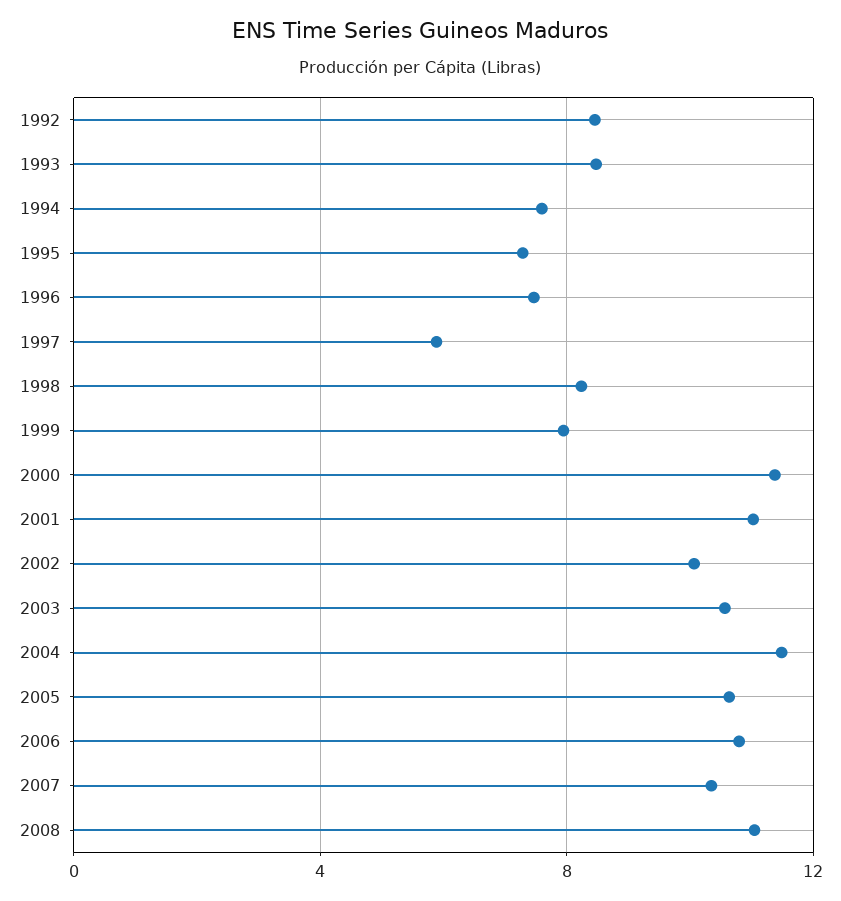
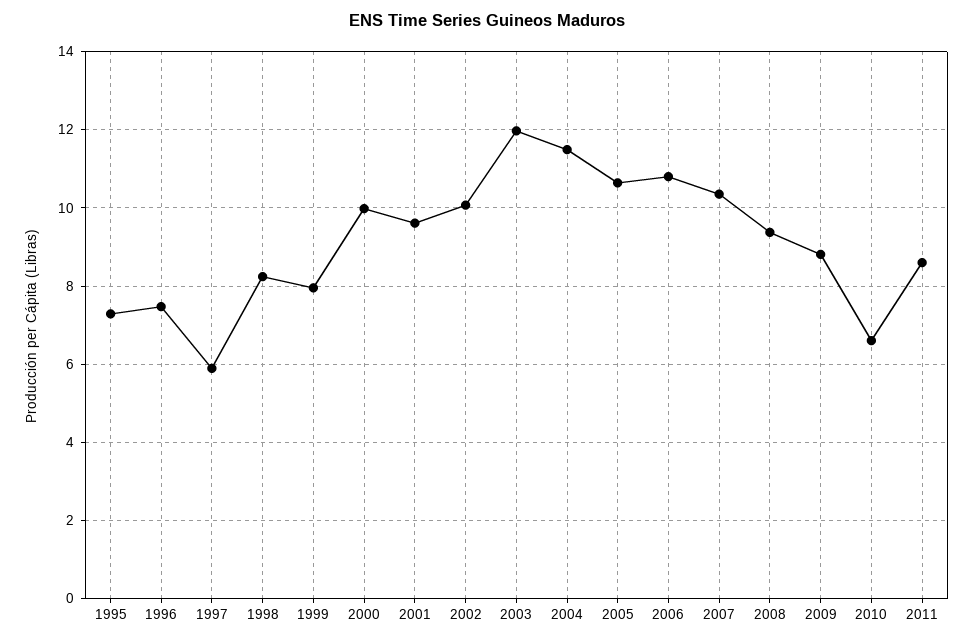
1992: 8.5 -> none
1993: 8.5 -> none
1994: 7.5 -> none
2000: 11.5 -> 10
2001: 11 -> 9.6
2003: 10.5 -> 12
2008: 11 -> 9.4
2009: none -> 8.8
2010: none -> 6.6
2011: none -> 8.6

